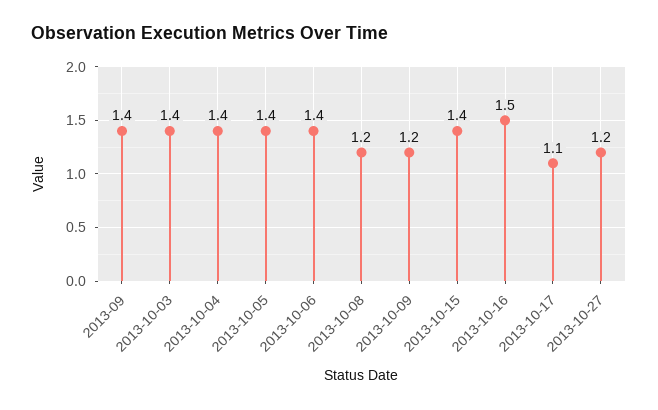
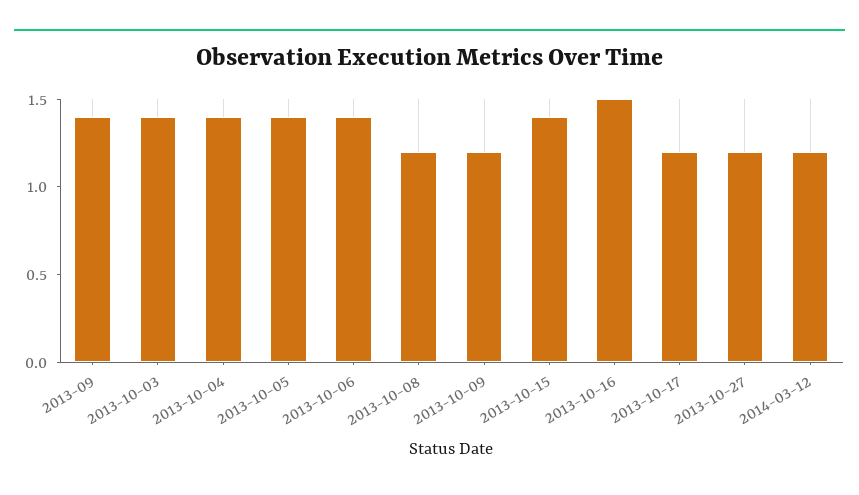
2013-10-17: 1.1 -> 1.2
2014-03-12: none -> 1.2

